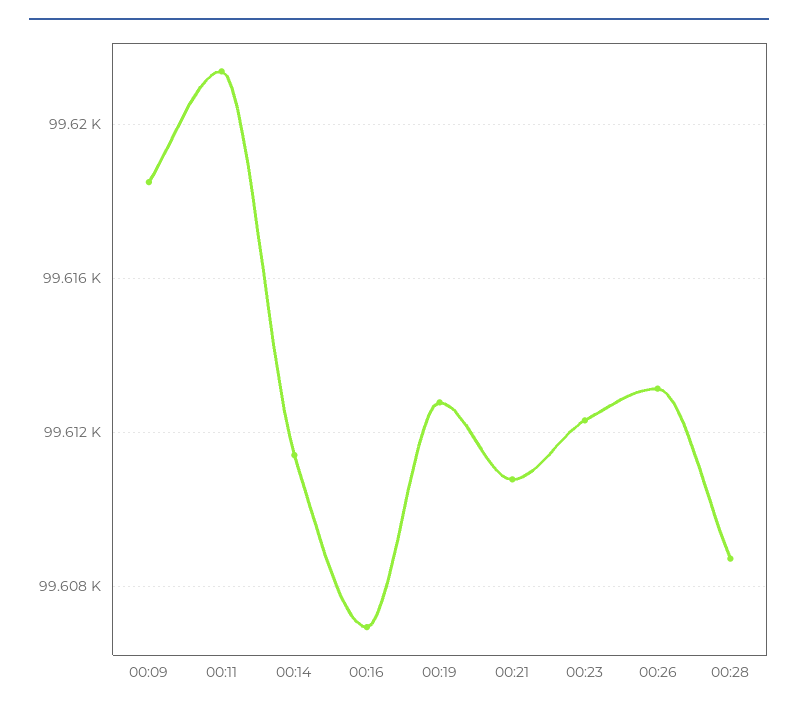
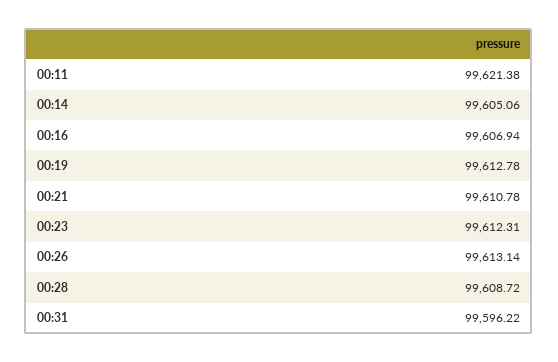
00:09: 99618.5 -> none
00:14: 99611.5 -> 99605.06
00:31: none -> 99596.22

